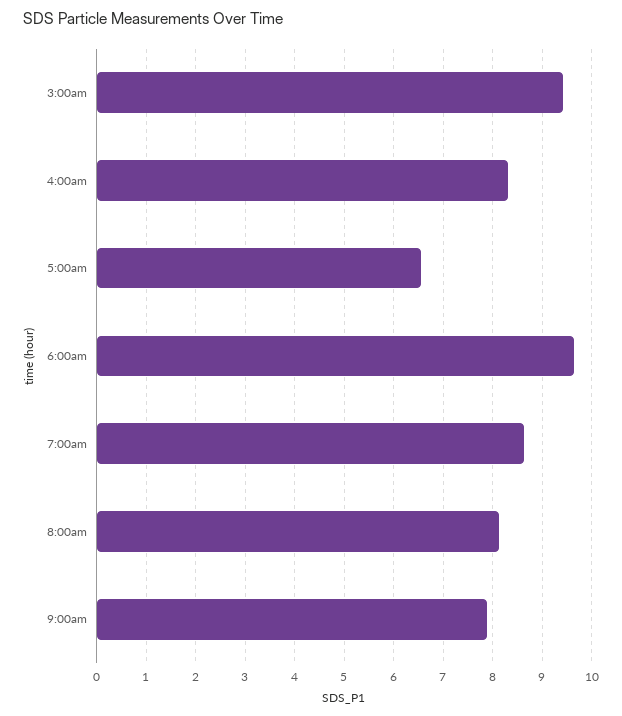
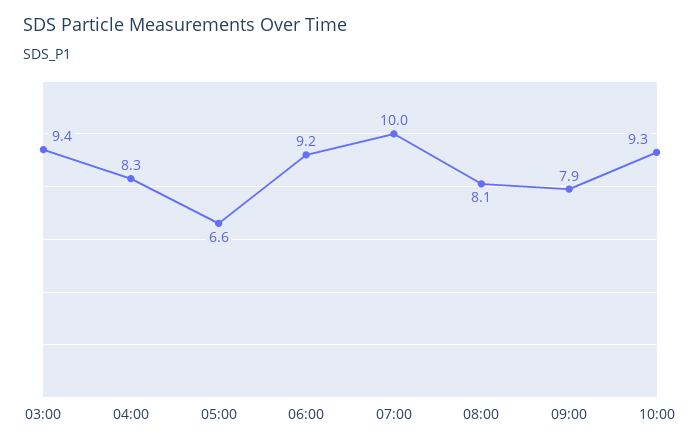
6:00am: 9.6 -> 9.2
7:00am: 8.6 -> 10
10:00: none -> 9.3

